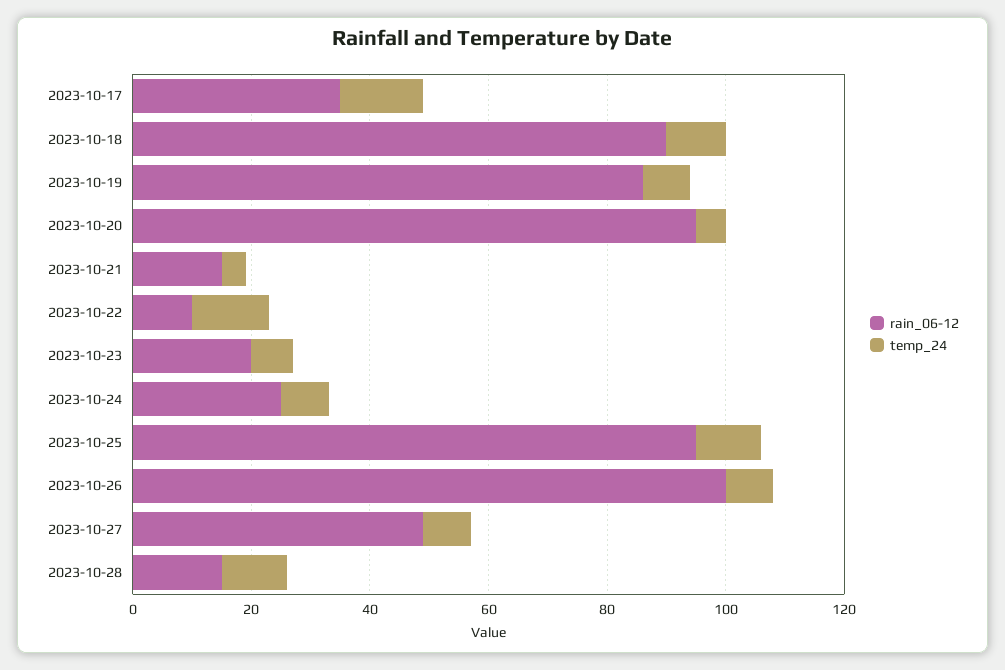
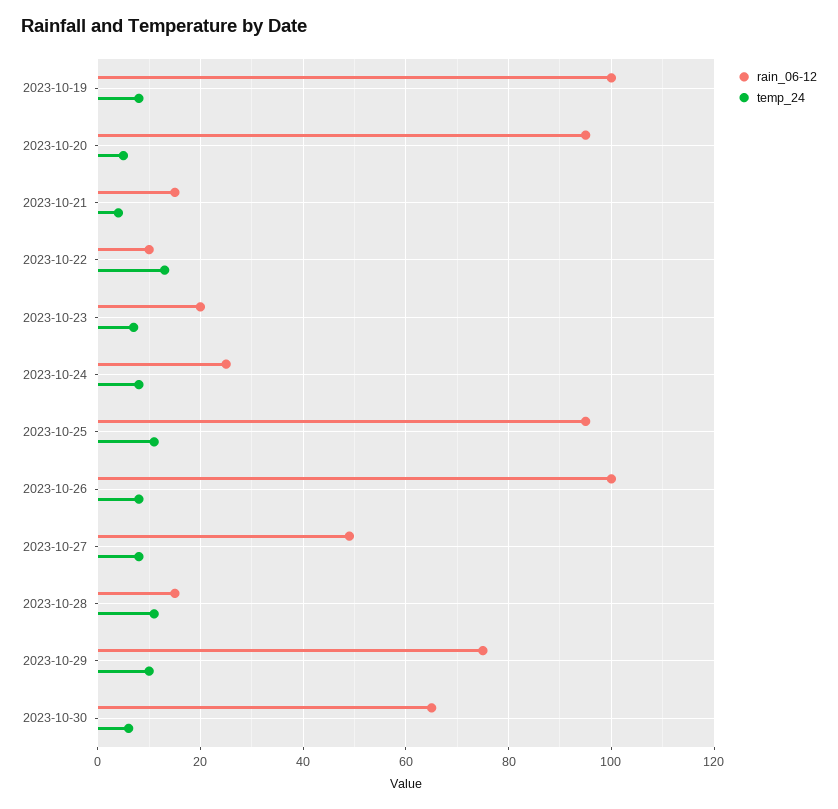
rain_06-12, 2023-10-17: 35 -> none
temp_24, 2023-10-17: 15 -> none
rain_06-12, 2023-10-18: 90 -> none
temp_24, 2023-10-18: 10 -> none
rain_06-12, 2023-10-19: 85 -> 100
rain_06-12, 2023-10-29: none -> 75
temp_24, 2023-10-29: none -> 10
rain_06-12, 2023-10-30: none -> 65
temp_24, 2023-10-30: none -> 5

